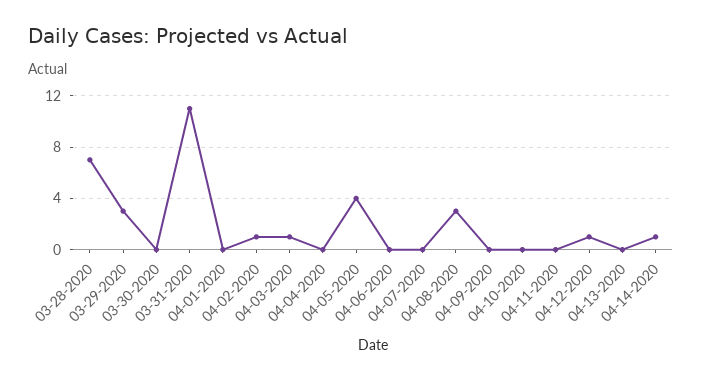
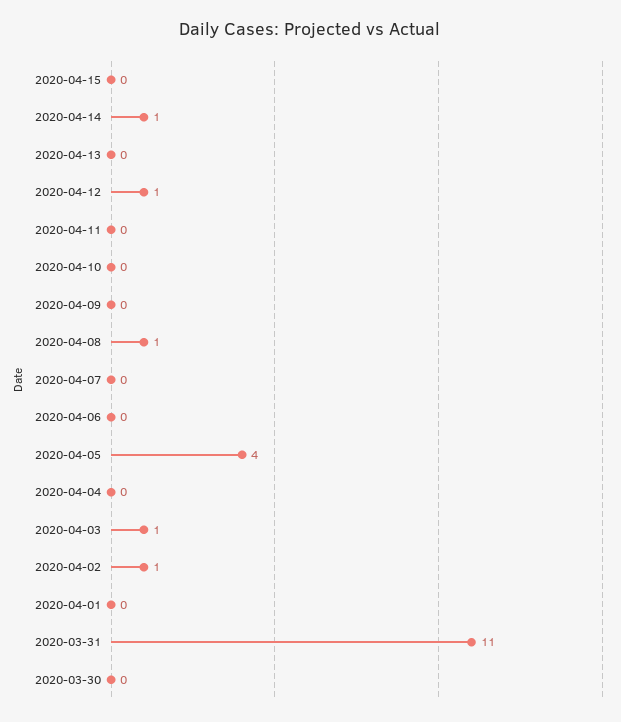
03-28-2020: 7 -> none
03-29-2020: 3 -> none
04-08-2020: 3 -> 1
2020-04-15: none -> 0

